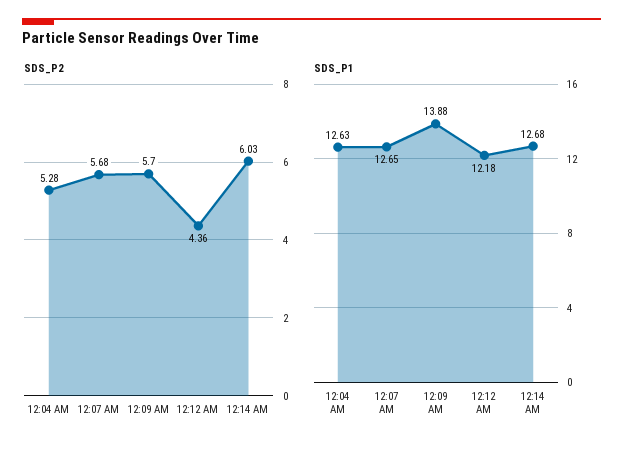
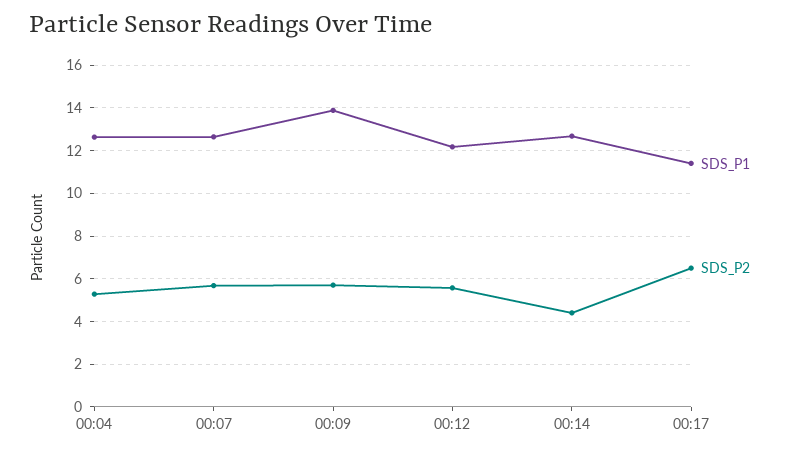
SDS_P2, 12:12 AM: 4.36 -> 5.5
SDS_P2, 12:14 AM: 6.03 -> 4.5
SDS_P1, 00:17: none -> 11.5
SDS_P2, 00:17: none -> 6.5

